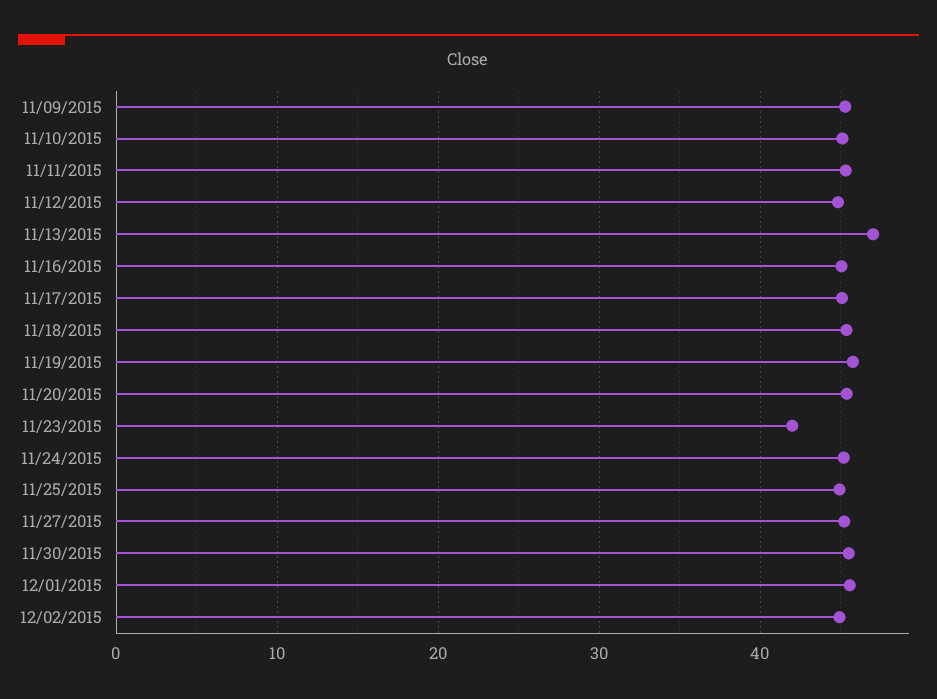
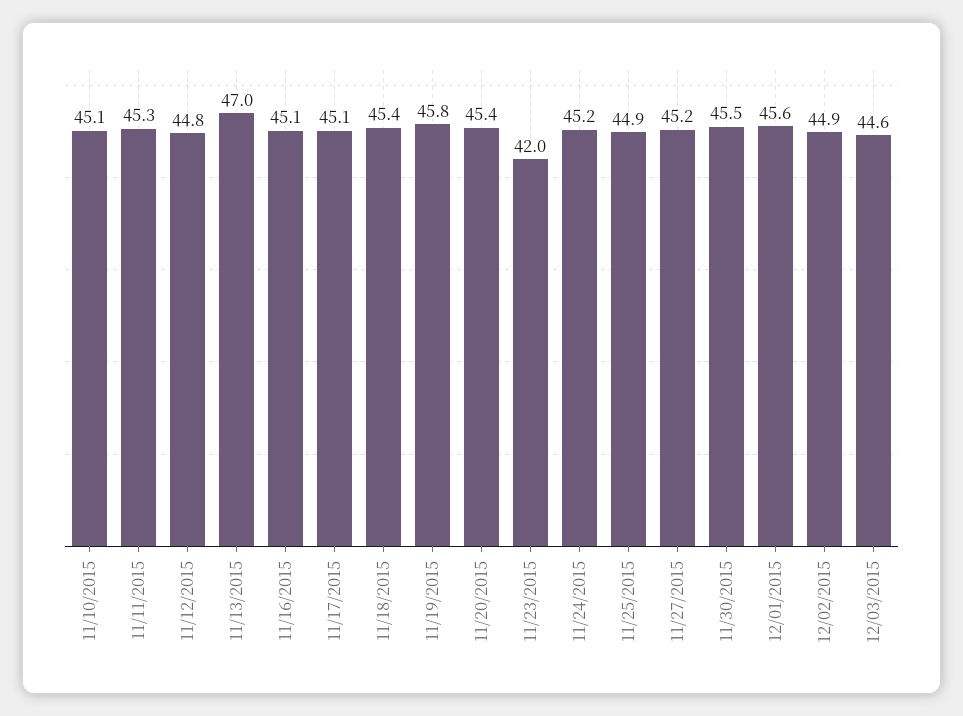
11/09/2015: 45 -> none
12/03/2015: none -> 44.6

